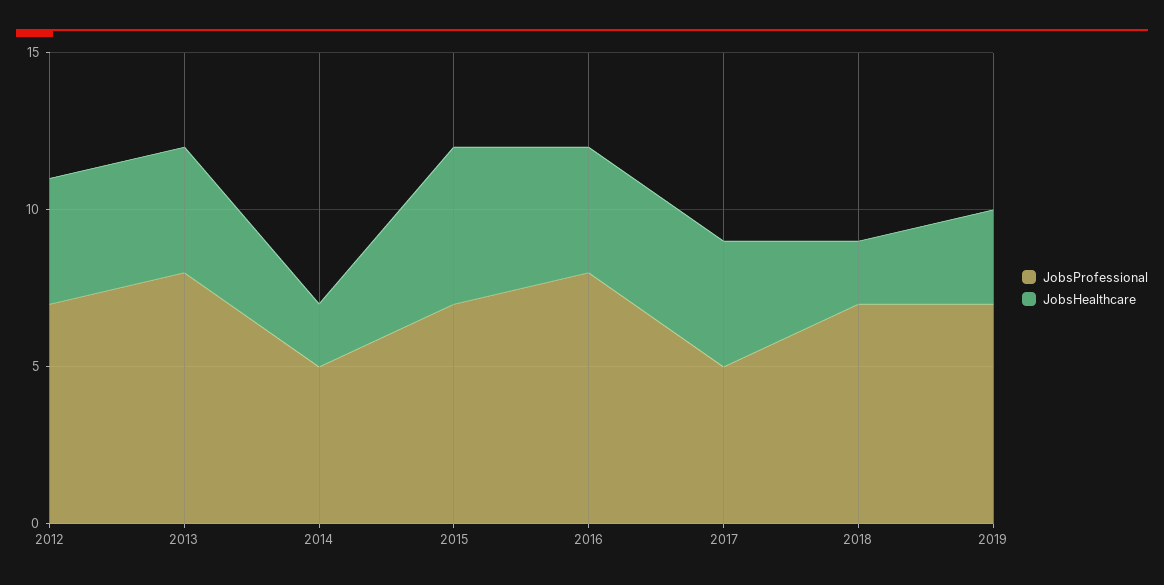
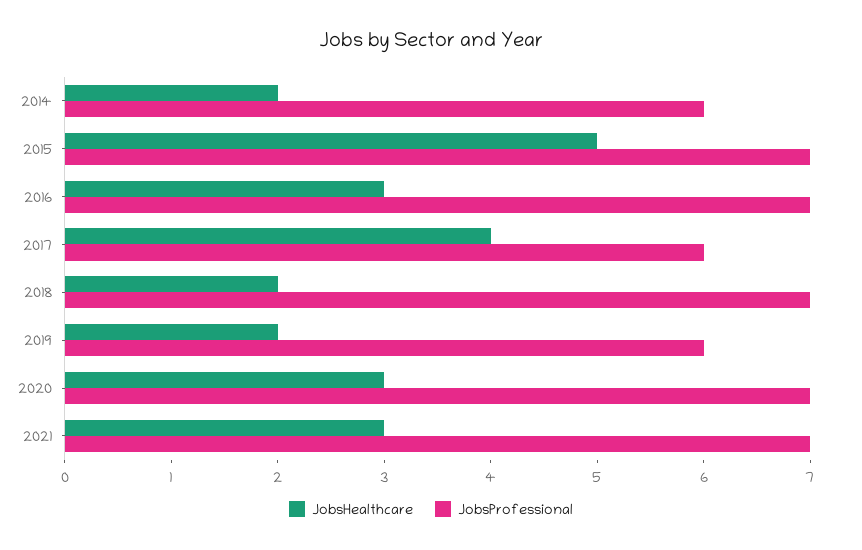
JobsProfessional, 2012: 7 -> none
JobsHealthcare, 2012: 4 -> none
JobsProfessional, 2013: 8 -> none
JobsHealthcare, 2013: 4 -> none
JobsProfessional, 2014: 5 -> 6
JobsProfessional, 2016: 8 -> 7
JobsHealthcare, 2016: 4 -> 3
JobsProfessional, 2017: 5 -> 6
JobsProfessional, 2019: 7 -> 6
JobsHealthcare, 2019: 3 -> 2
JobsHealthcare, 2020: none -> 3
JobsProfessional, 2020: none -> 7
JobsHealthcare, 2021: none -> 3
JobsProfessional, 2021: none -> 7

